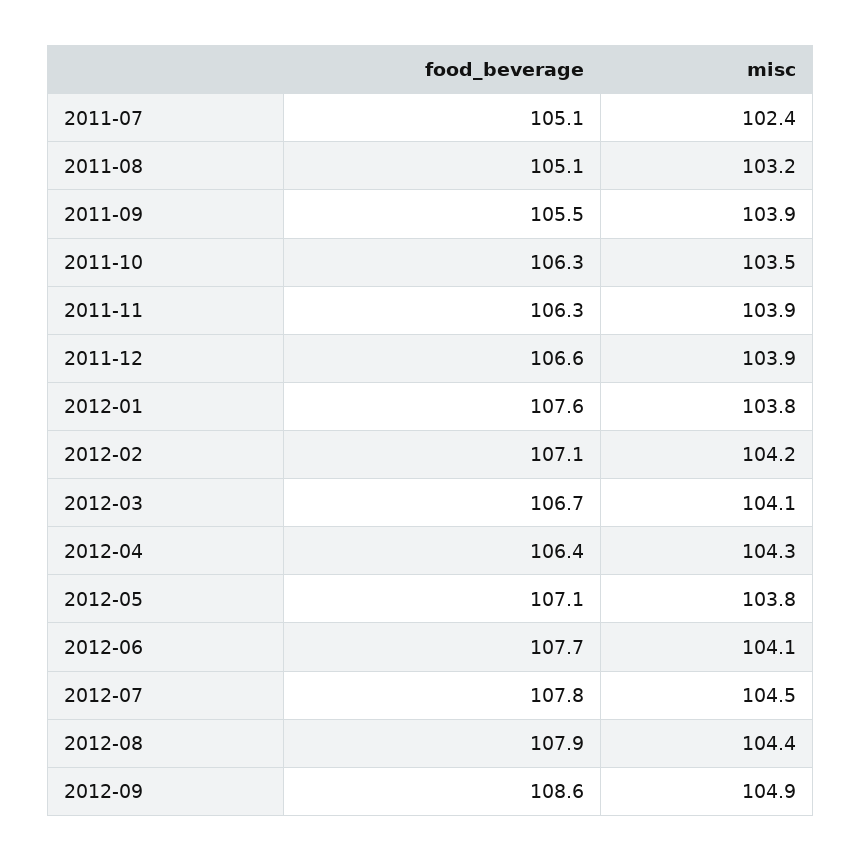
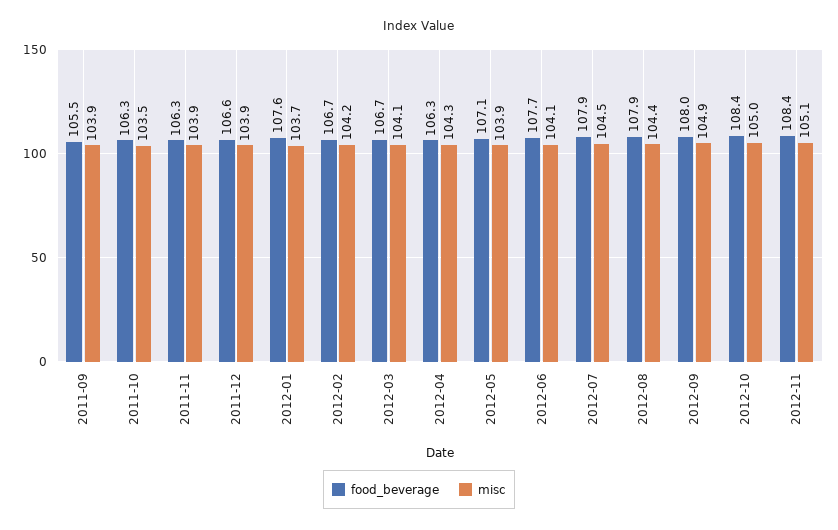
food_beverage, 2011-07: 105.1 -> none
misc, 2011-07: 102.4 -> none
food_beverage, 2011-08: 105.1 -> none
misc, 2011-08: 103.2 -> none
misc, 2012-01: 103.8 -> 103.7
food_beverage, 2012-02: 107.1 -> 106.7
food_beverage, 2012-04: 106.4 -> 106.3
misc, 2012-05: 103.8 -> 103.9
food_beverage, 2012-07: 107.8 -> 107.9
food_beverage, 2012-09: 108.6 -> 108
food_beverage, 2012-10: none -> 108.4
misc, 2012-10: none -> 105
food_beverage, 2012-11: none -> 108.4
misc, 2012-11: none -> 105.1

